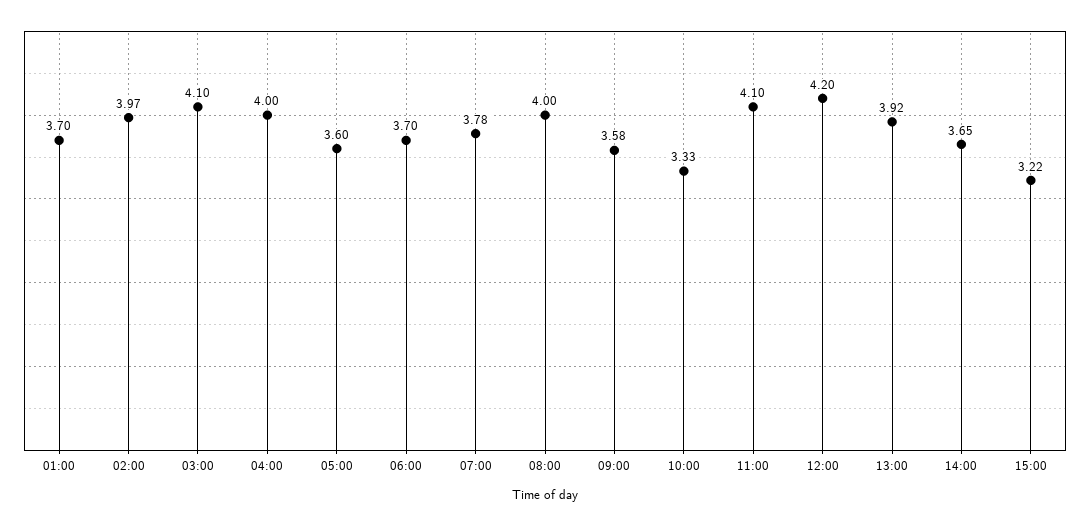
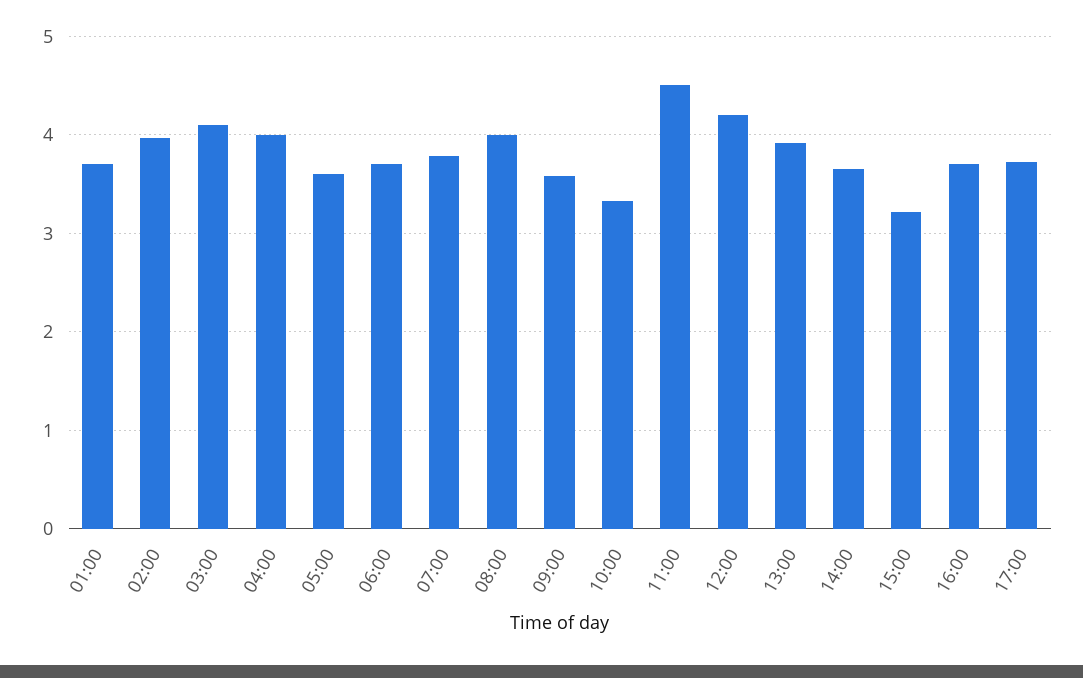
11:00: 4.1 -> 4.5
16:00: none -> 3.7
17:00: none -> 3.7

